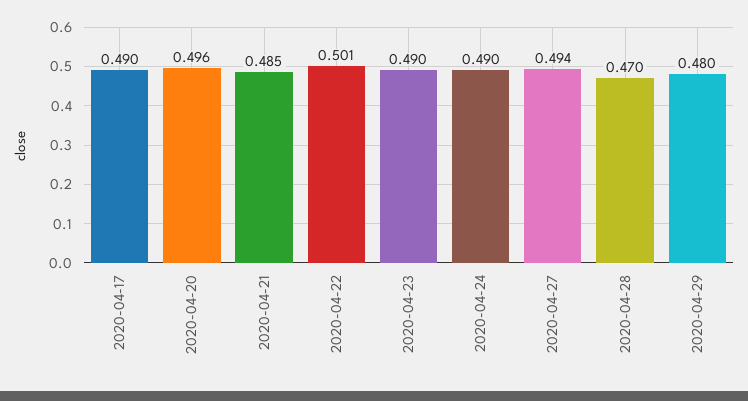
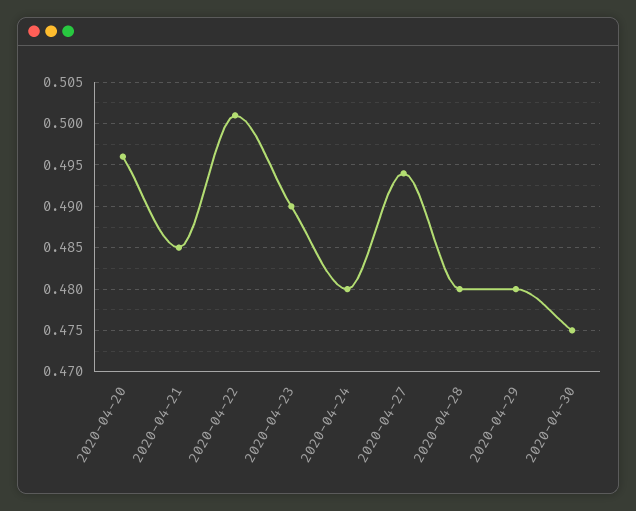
2020-04-17: 0.49 -> none
2020-04-24: 0.49 -> 0.48
2020-04-28: 0.47 -> 0.48
2020-04-30: none -> 0.475

